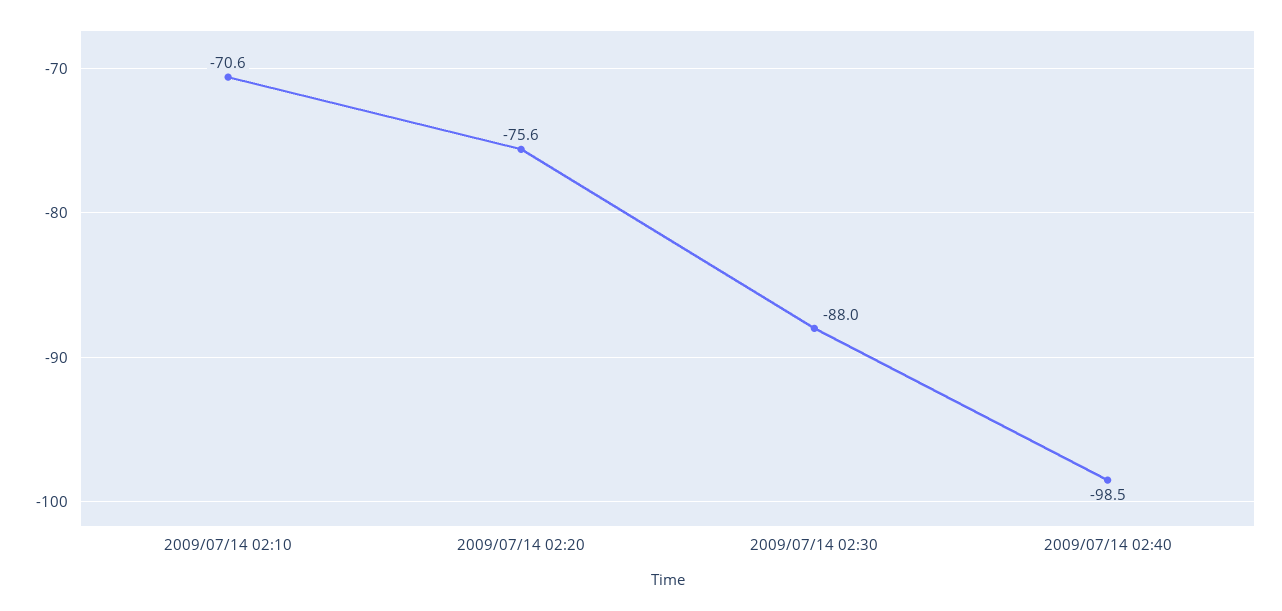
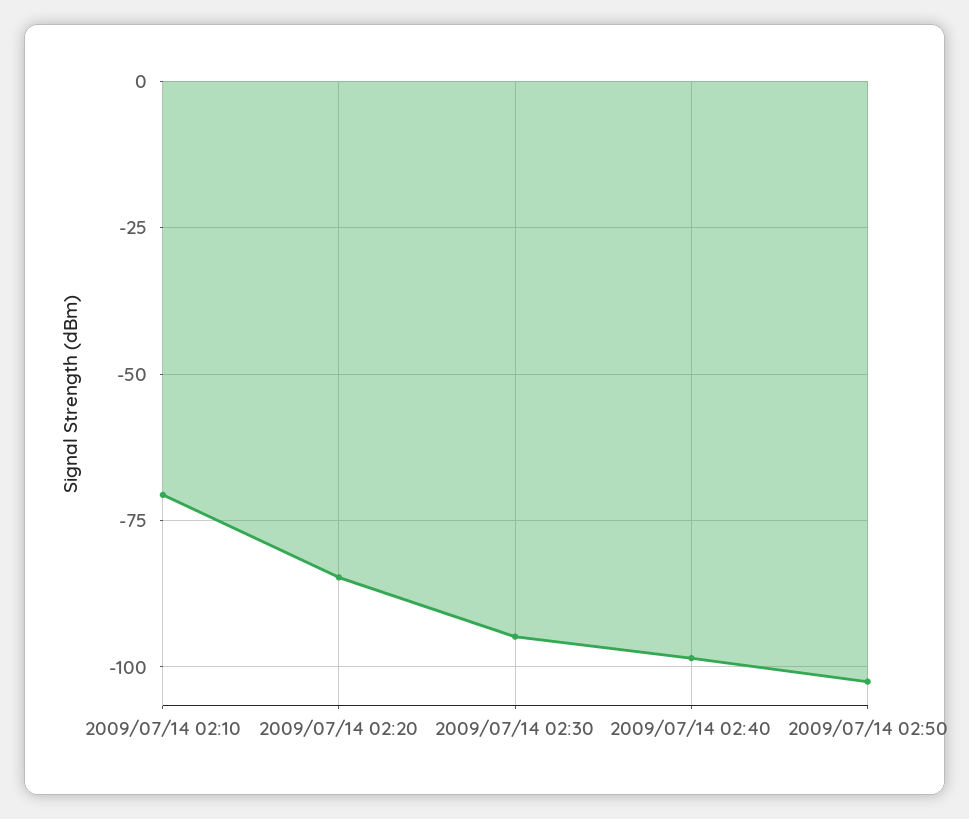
2009/07/14 02:20: -75.6 -> -85
2009/07/14 02:30: -88 -> -95
2009/07/14 02:50: none -> -102.5

